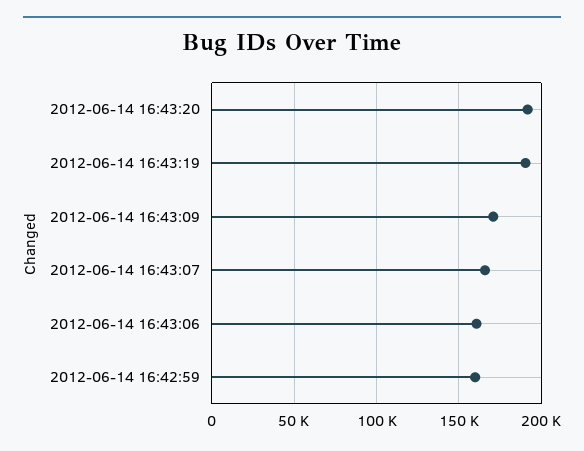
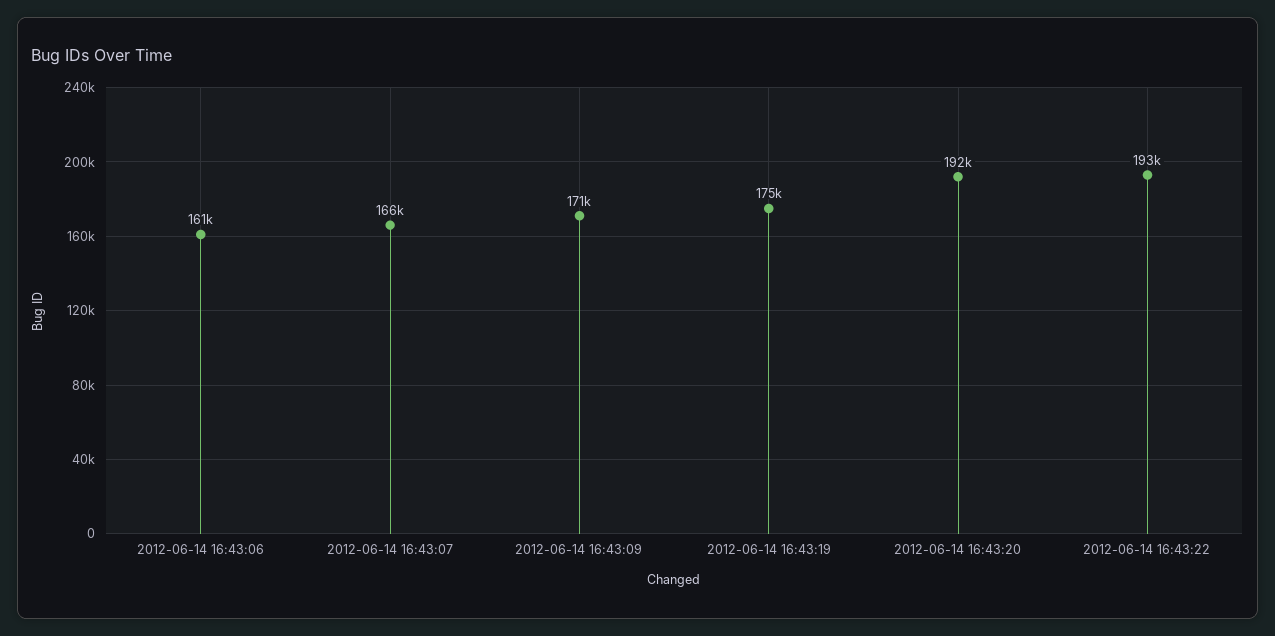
2012-06-14 16:43:19: 190000 -> 175000
2012-06-14 16:42:59: 160000 -> none
2012-06-14 16:43:22: none -> 193000

